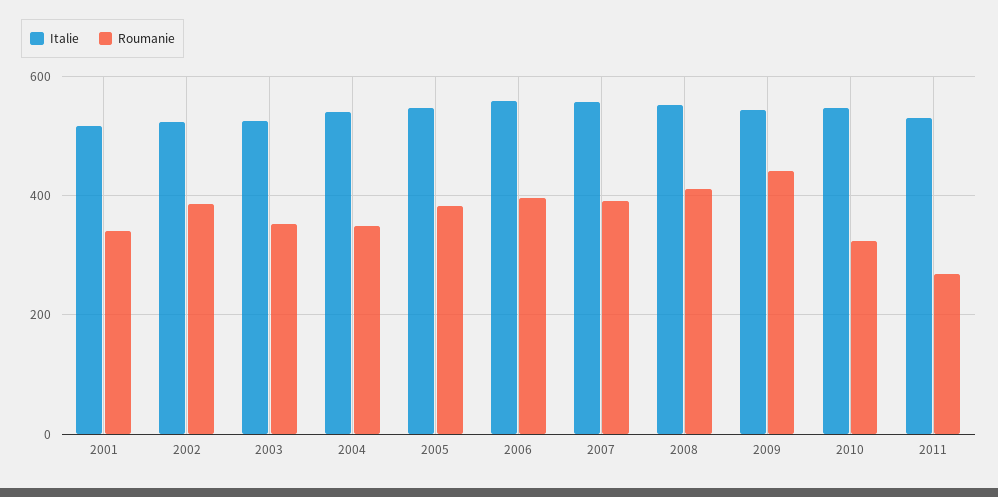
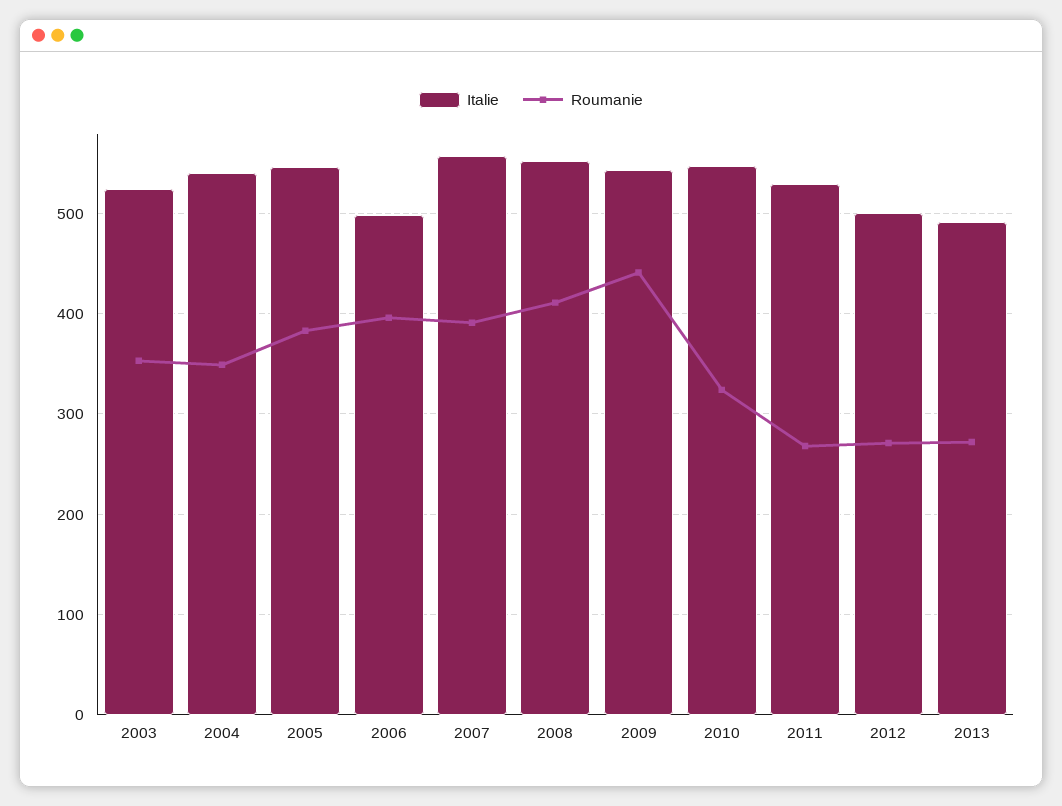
Italie, 2001: 520 -> none
Roumanie, 2001: 340 -> none
Italie, 2002: 520 -> none
Roumanie, 2002: 380 -> none
Italie, 2006: 560 -> 500
Italie, 2012: none -> 500
Roumanie, 2012: none -> 270
Italie, 2013: none -> 490
Roumanie, 2013: none -> 270

